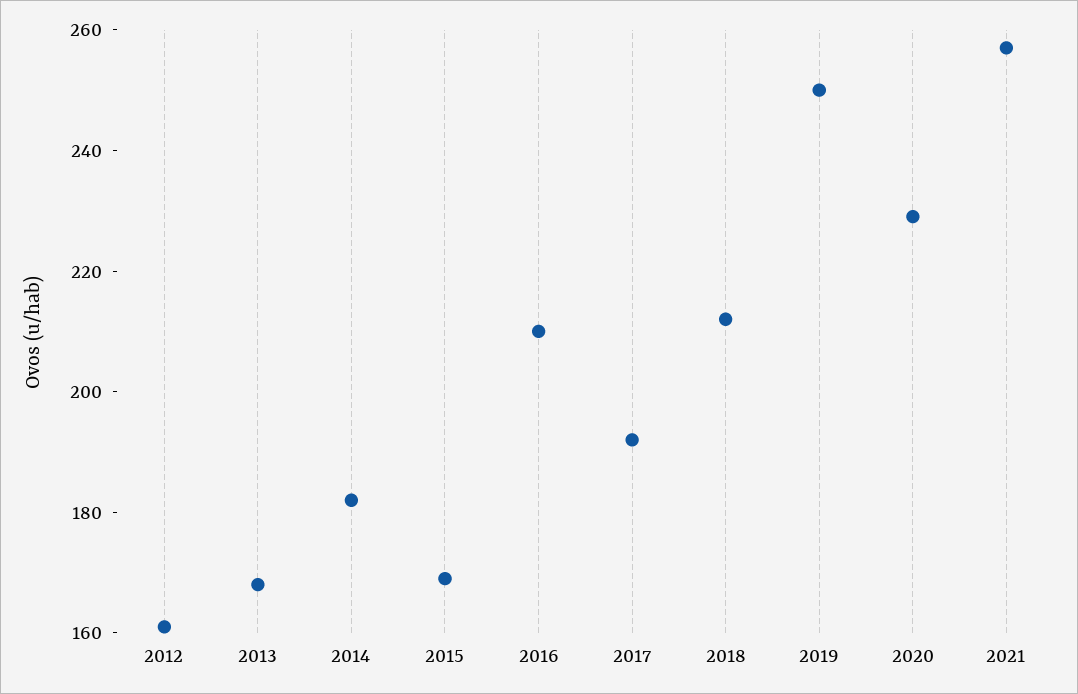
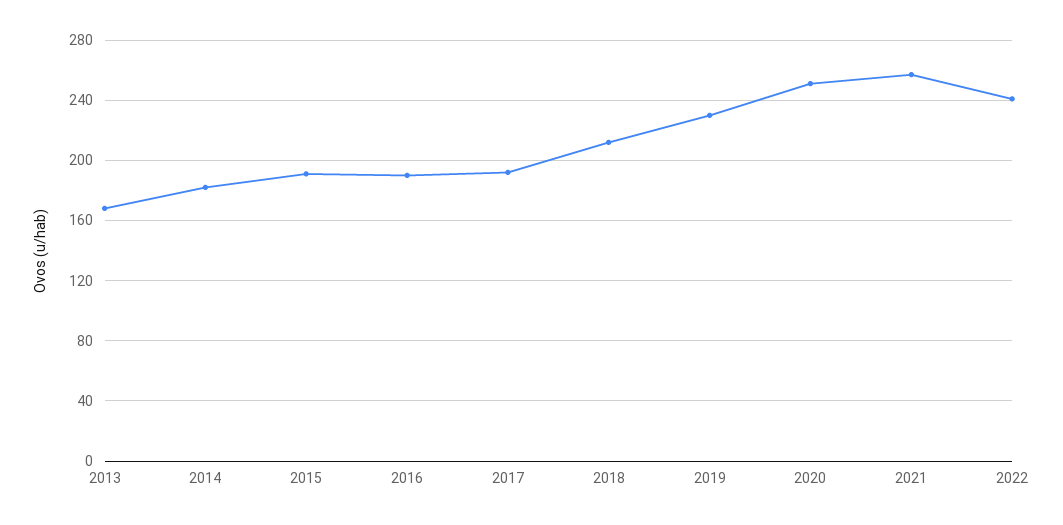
2012: 160 -> none
2015: 170 -> 190
2016: 210 -> 190
2019: 250 -> 230
2020: 230 -> 250
2022: none -> 240

